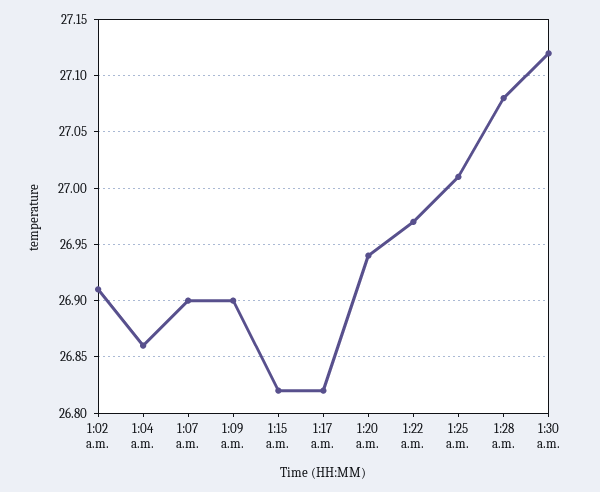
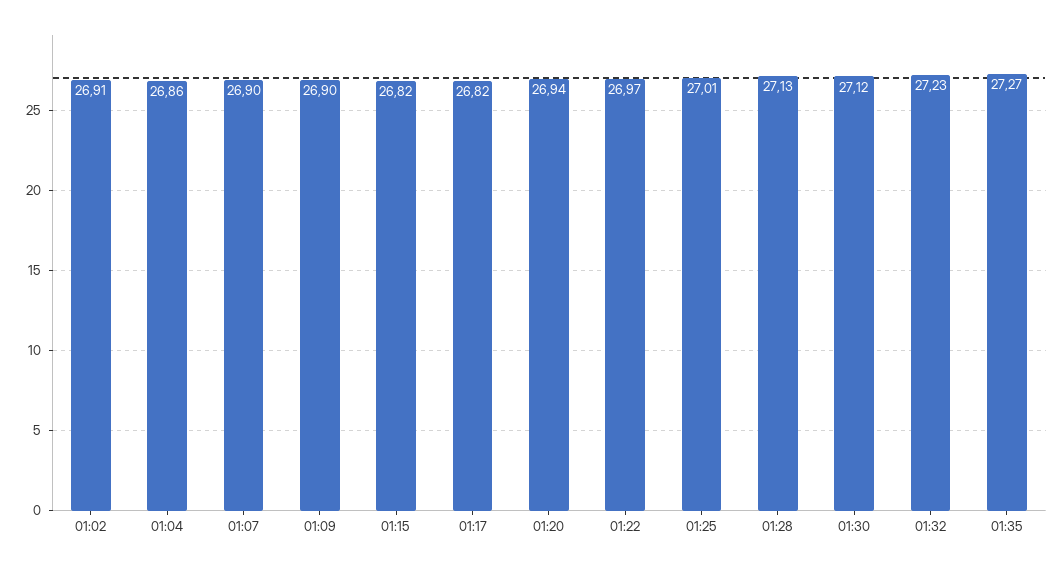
1:28 a.m.: 27.08 -> 27.13
01:32: none -> 27.23
01:35: none -> 27.27

